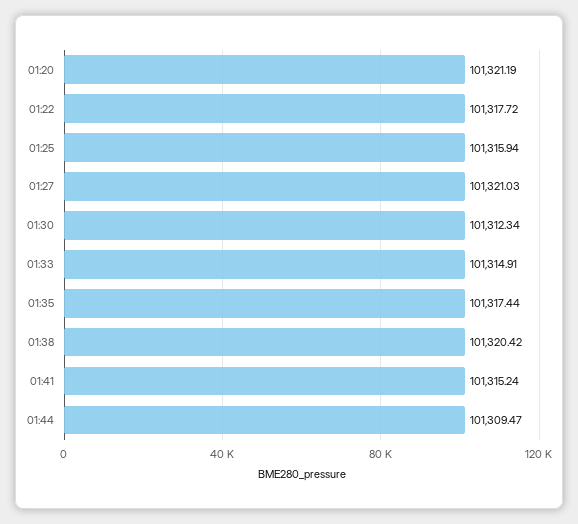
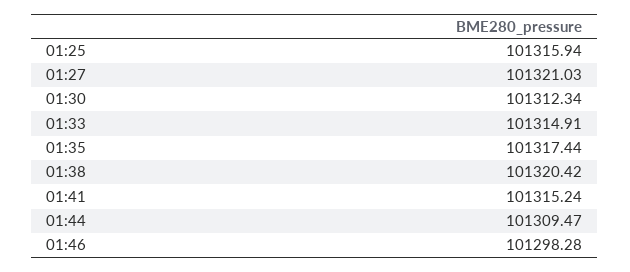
01:20: 101321.19 -> none
01:22: 101317.72 -> none
01:46: none -> 101298.28

